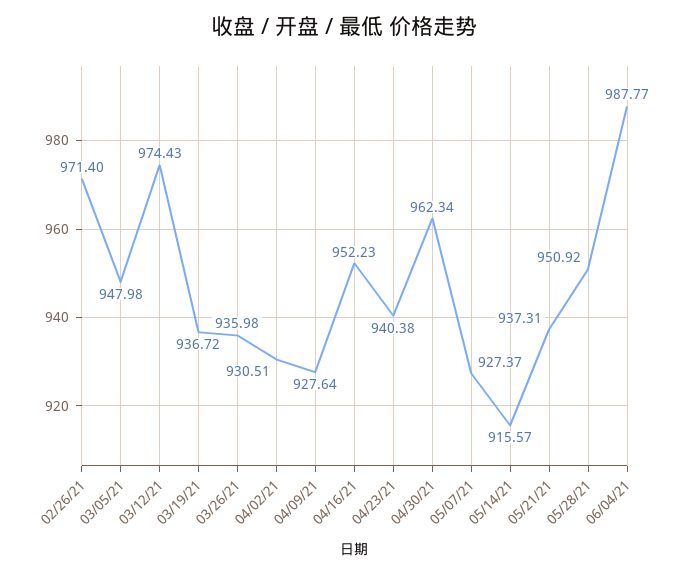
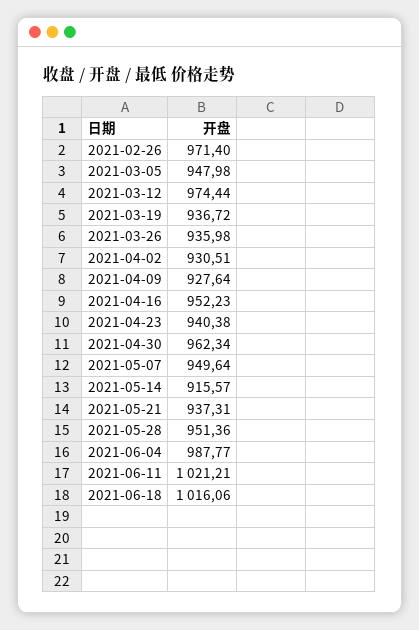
03/12/21: 974.43 -> 974.44
05/07/21: 927.37 -> 949.64
05/28/21: 950.92 -> 951.36
2021-06-11: none -> 1021.21
2021-06-18: none -> 1016.06

